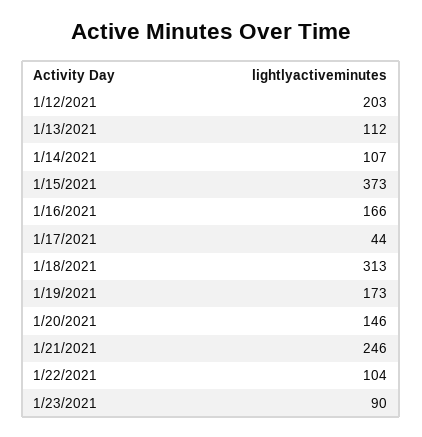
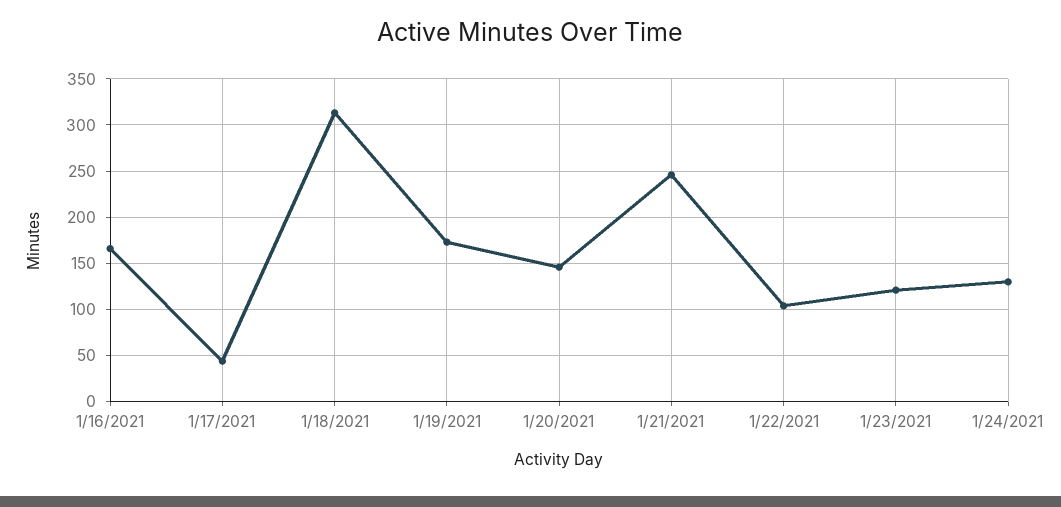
1/12/2021: 203 -> none
1/13/2021: 112 -> none
1/14/2021: 107 -> none
1/15/2021: 373 -> none
1/23/2021: 90 -> 120
1/24/2021: none -> 130

